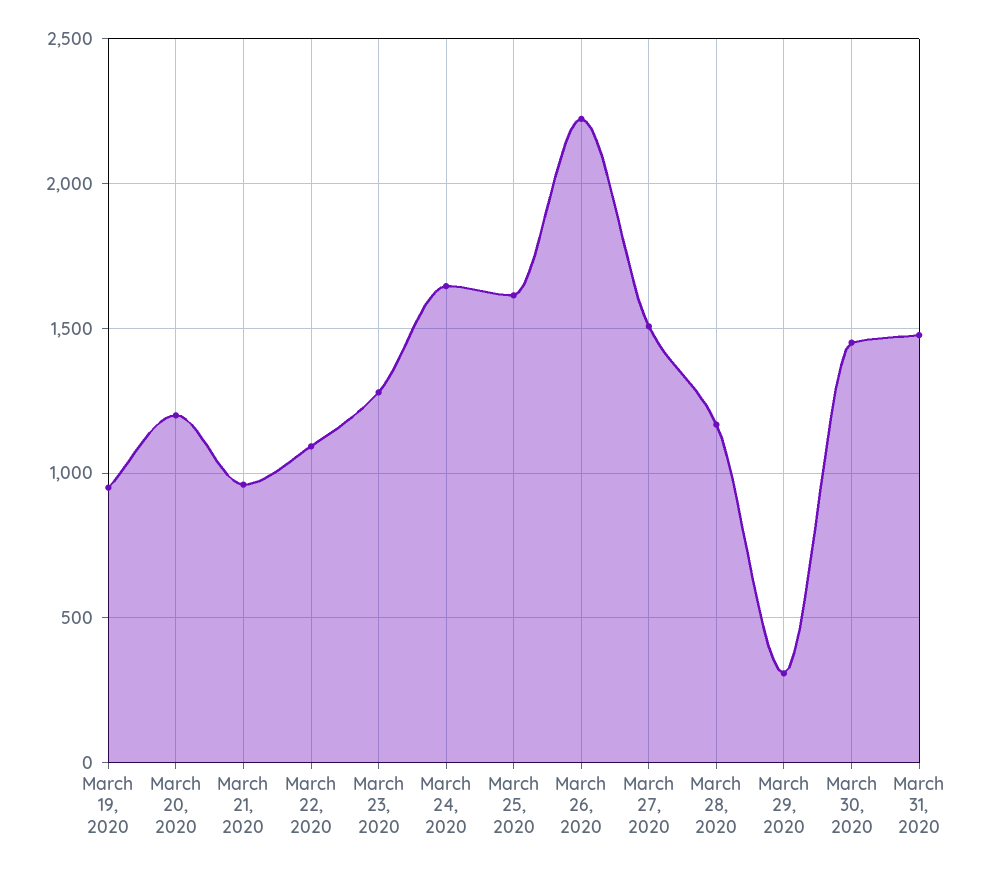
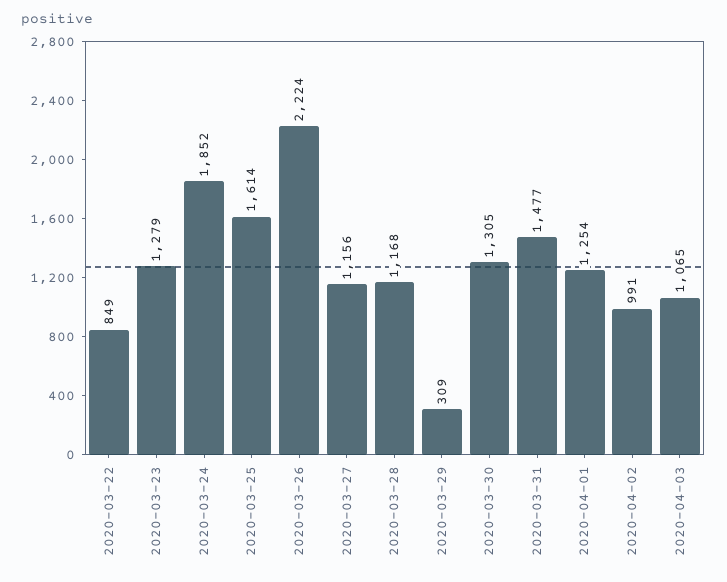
March 19, 2020: 950 -> none
March 20, 2020: 1200 -> none
March 21, 2020: 950 -> none
March 22, 2020: 1100 -> 849
March 24, 2020: 1650 -> 1852
March 27, 2020: 1500 -> 1156
March 30, 2020: 1450 -> 1305
2020-04-01: none -> 1254
2020-04-02: none -> 991
2020-04-03: none -> 1065

